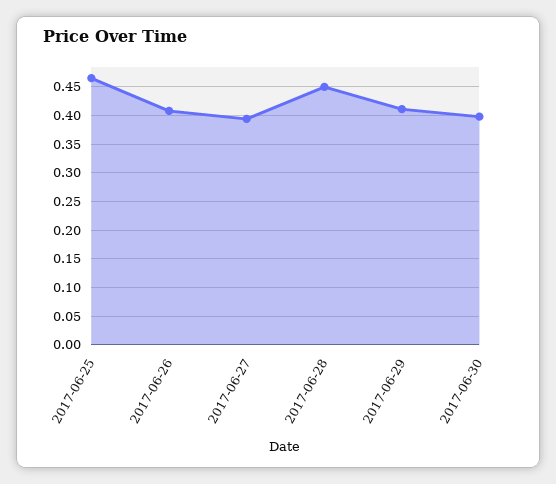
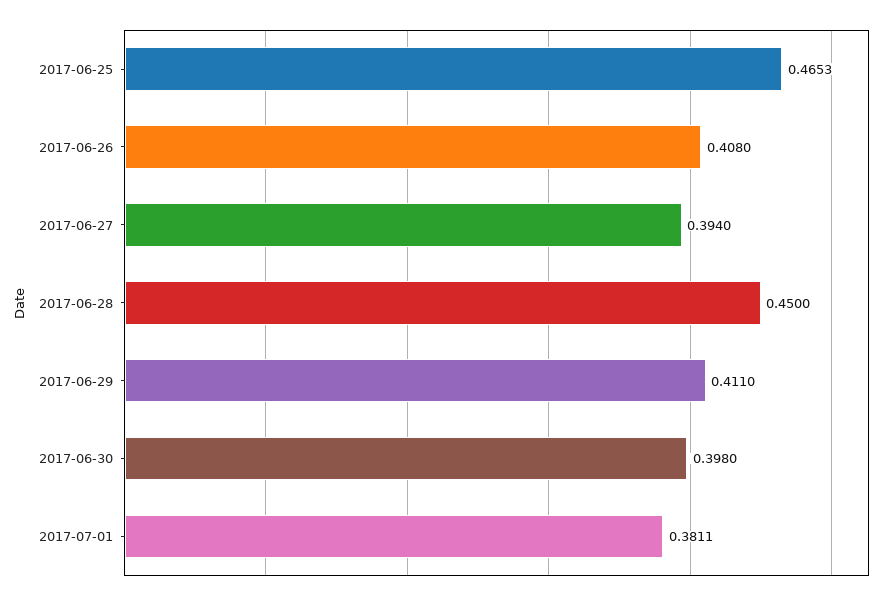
2017-07-01: none -> 0.3811

